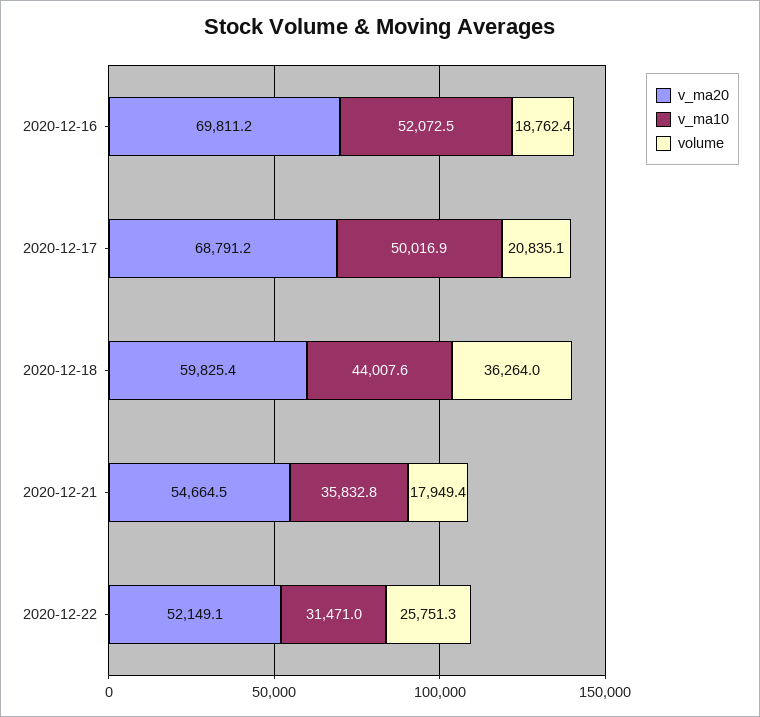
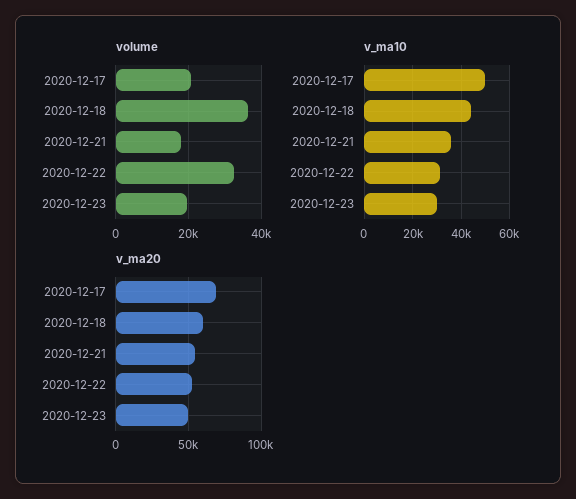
v_ma20, 2020-12-16: 69811.2 -> none
v_ma10, 2020-12-16: 52072.5 -> none
volume, 2020-12-16: 18762.4 -> none
volume, 2020-12-22: 25751.3 -> 32000
volume, 2020-12-23: none -> 20000
v_ma10, 2020-12-23: none -> 30000
v_ma20, 2020-12-23: none -> 50000

